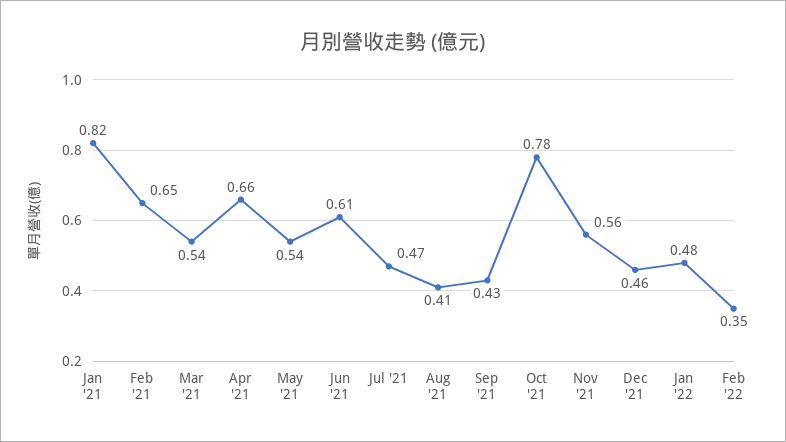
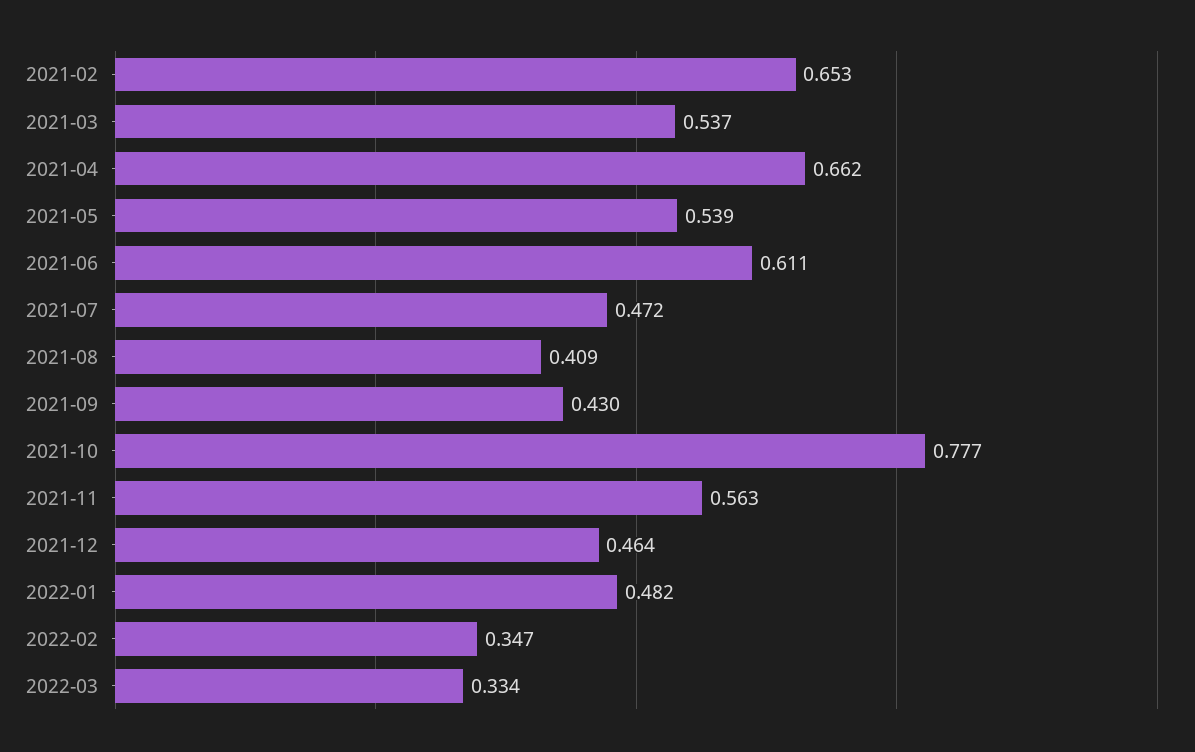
Jan '21: 0.82 -> none
2022-03: none -> 0.334

